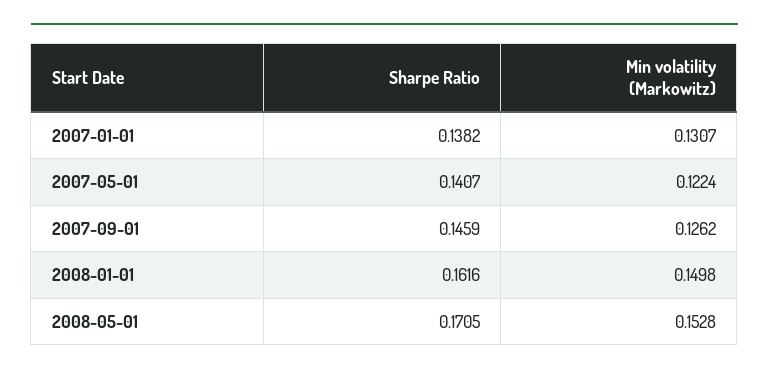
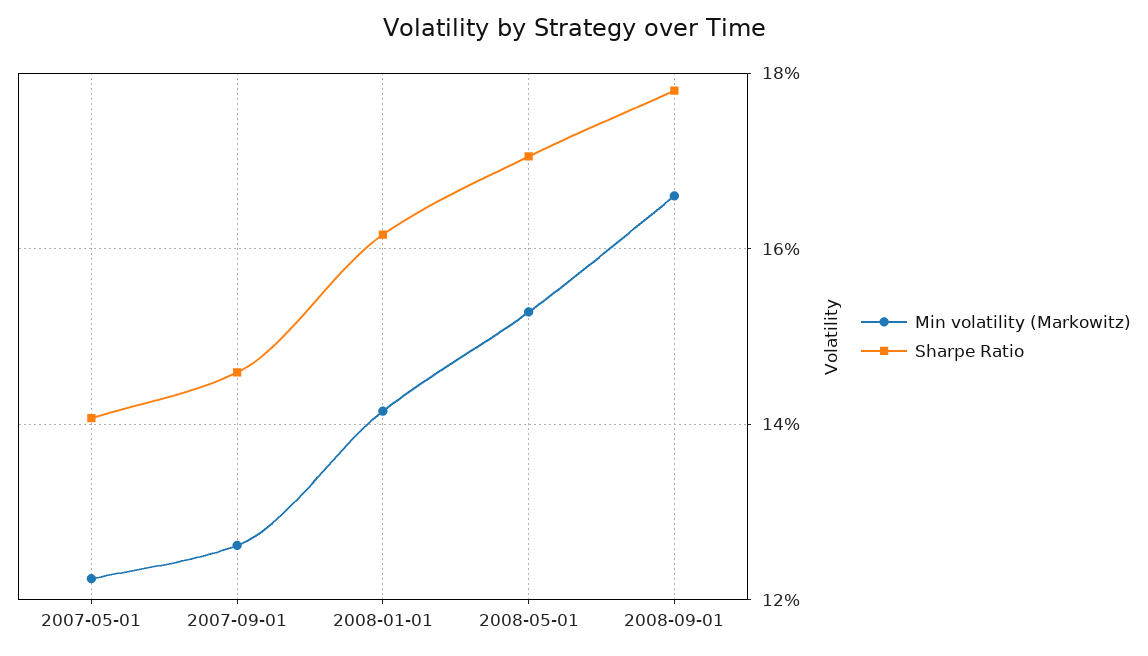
Sharpe Ratio, 2007-01-01: 0.1382 -> none
Min volatility (Markowitz), 2007-01-01: 0.1307 -> none
Min volatility (Markowitz), 2008-01-01: 0.1498 -> 0.142
Min volatility (Markowitz), 2008-09-01: none -> 0.166
Sharpe Ratio, 2008-09-01: none -> 0.178

